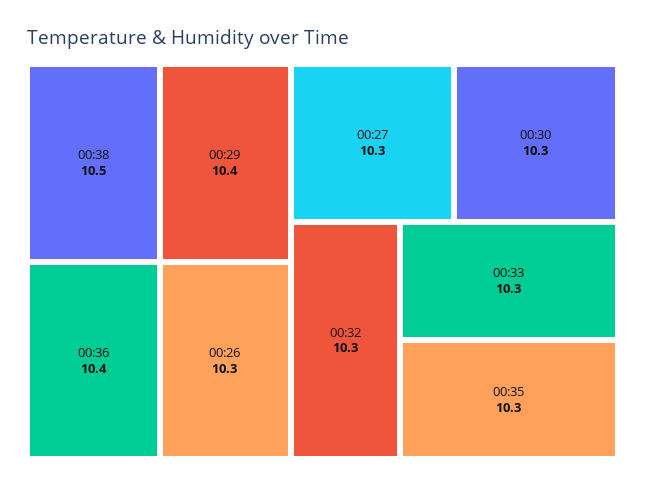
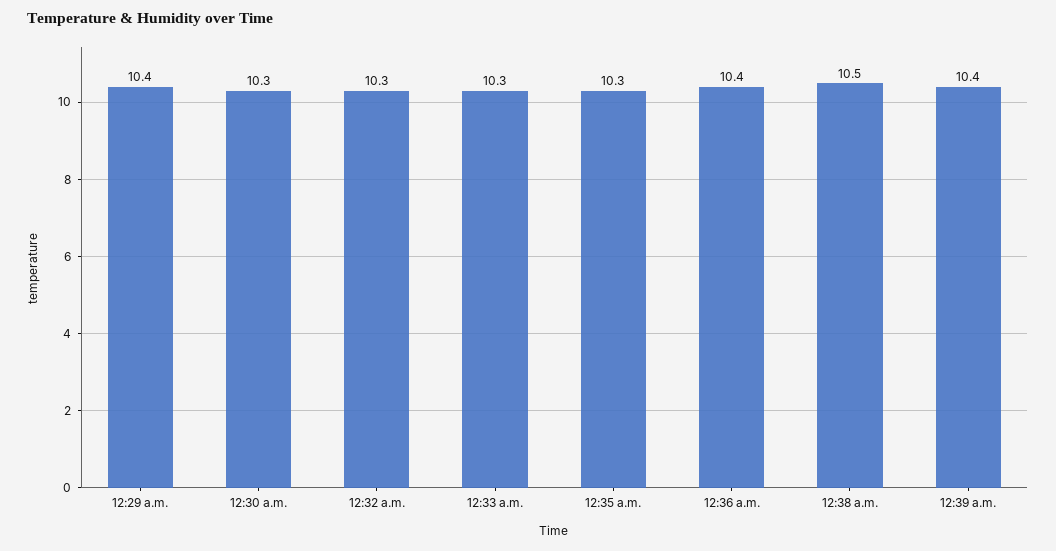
00:26: 10.3 -> none
00:27: 10.3 -> none
12:39 a.m.: none -> 10.4

